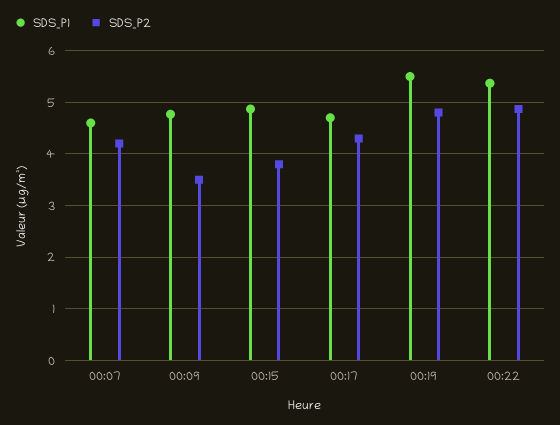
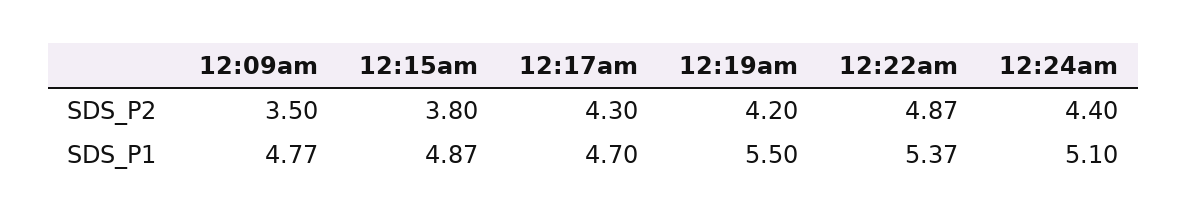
SDS_P1, 00:07: 4.6 -> none
SDS_P2, 00:07: 4.2 -> none
SDS_P2, 00:19: 4.8 -> 4.2
SDS_P2, 12:24am: none -> 4.4
SDS_P1, 12:24am: none -> 5.1

